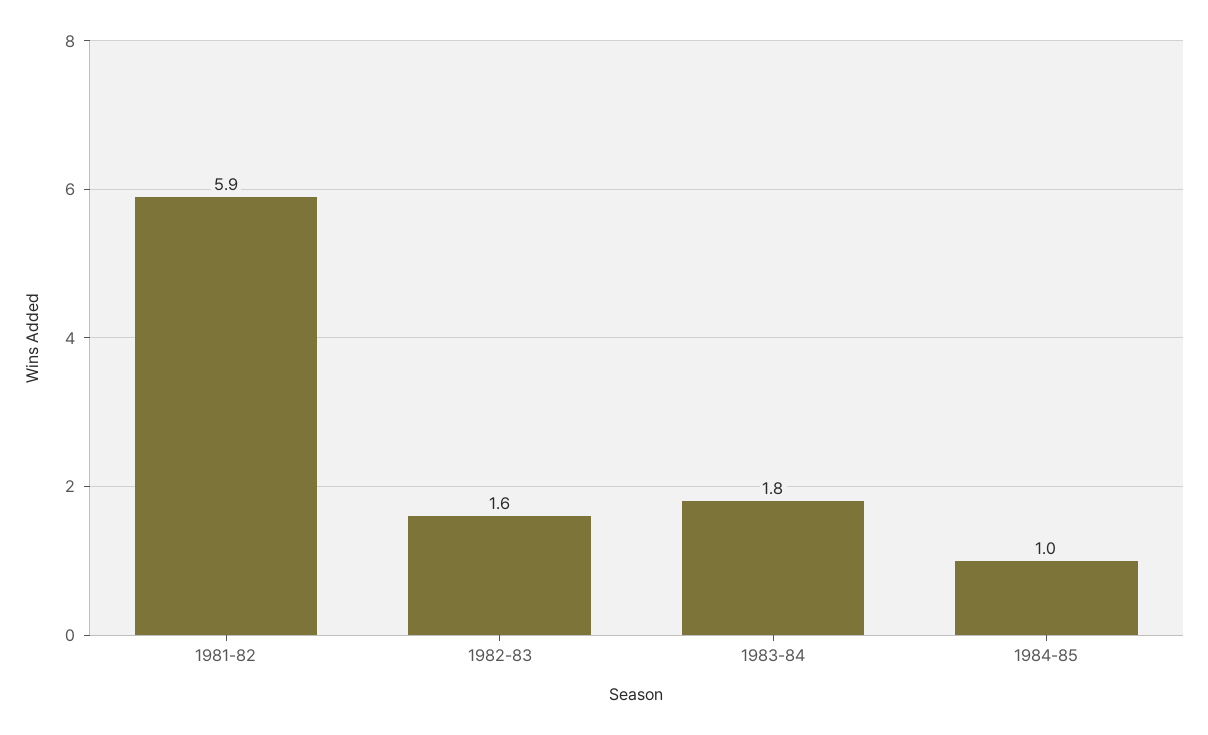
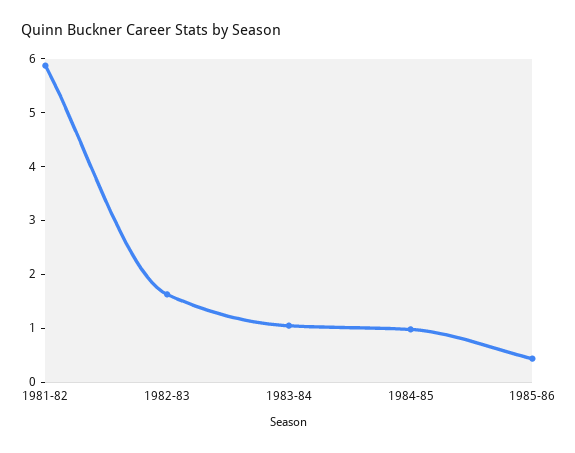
1983-84: 1.8 -> 1
1985-86: none -> 0.4

